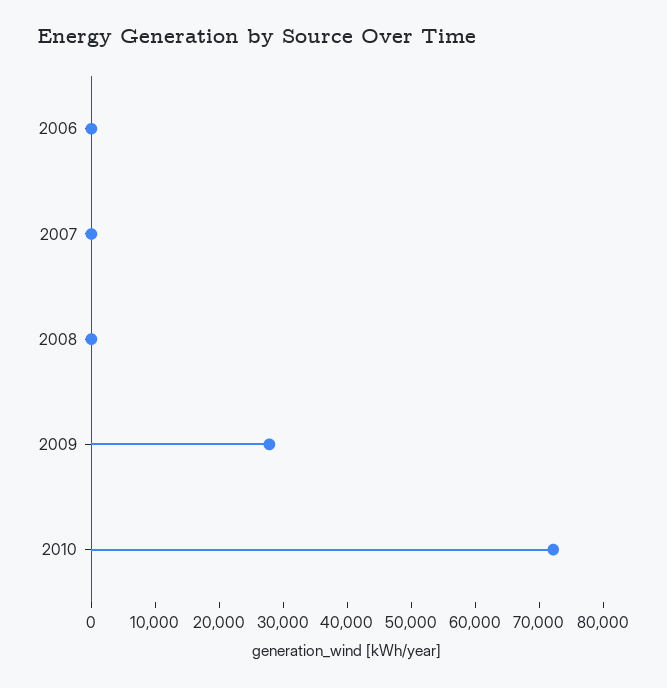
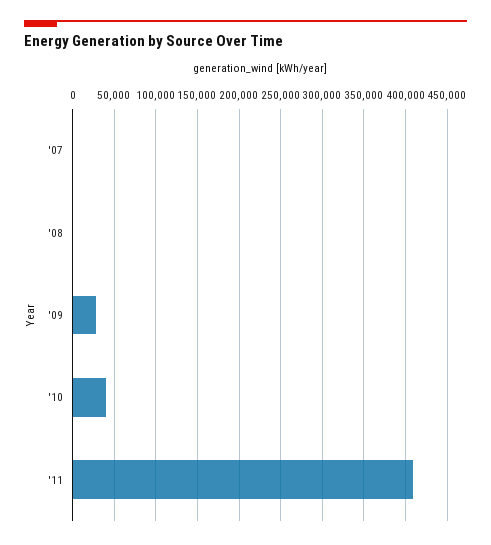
2006: 0 -> none
2010: 72000 -> 40000
'11: none -> 410000

